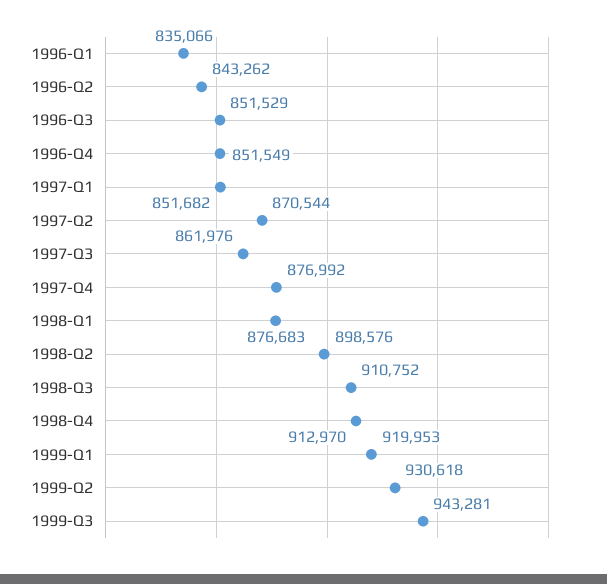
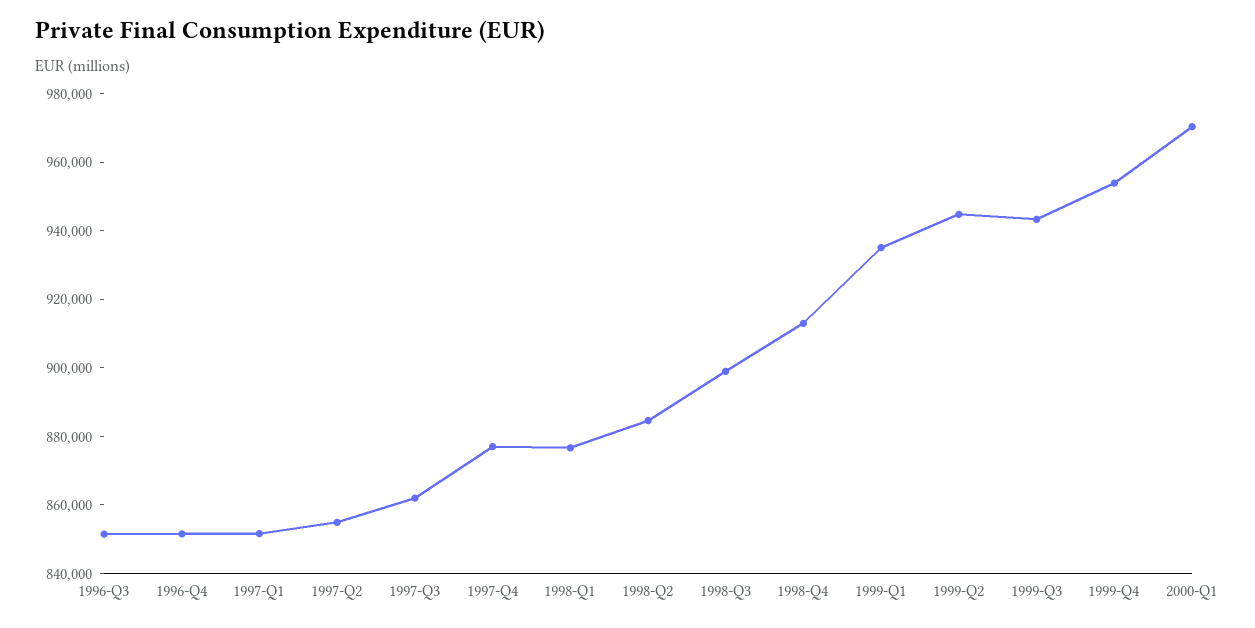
1996-Q1: 835066 -> none
1996-Q2: 843262 -> none
1997-Q2: 870544 -> 855000
1998-Q2: 898576 -> 885000
1998-Q3: 910752 -> 900000
1999-Q1: 919953 -> 935000
1999-Q2: 930618 -> 945000
1999-Q4: none -> 955000
2000-Q1: none -> 970000

